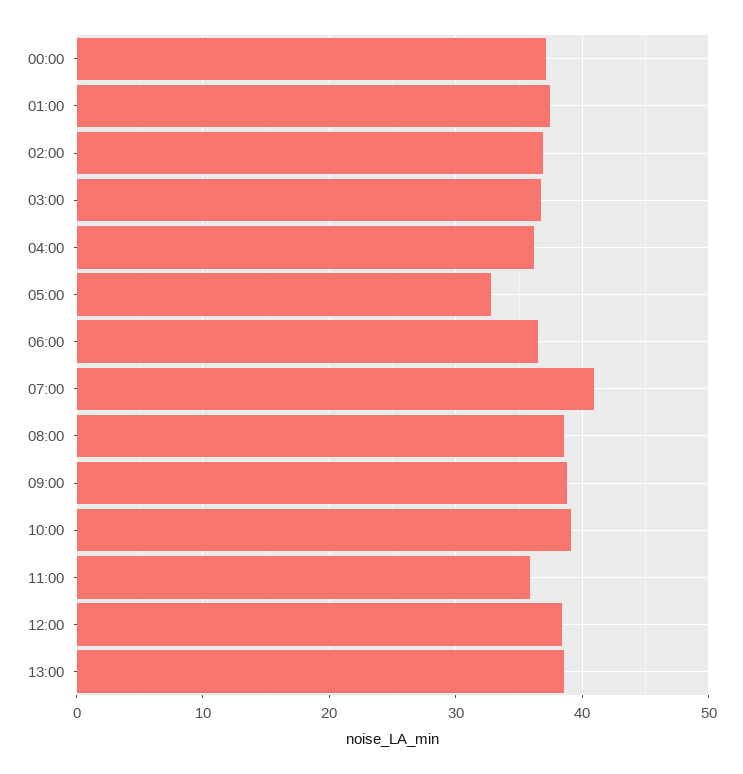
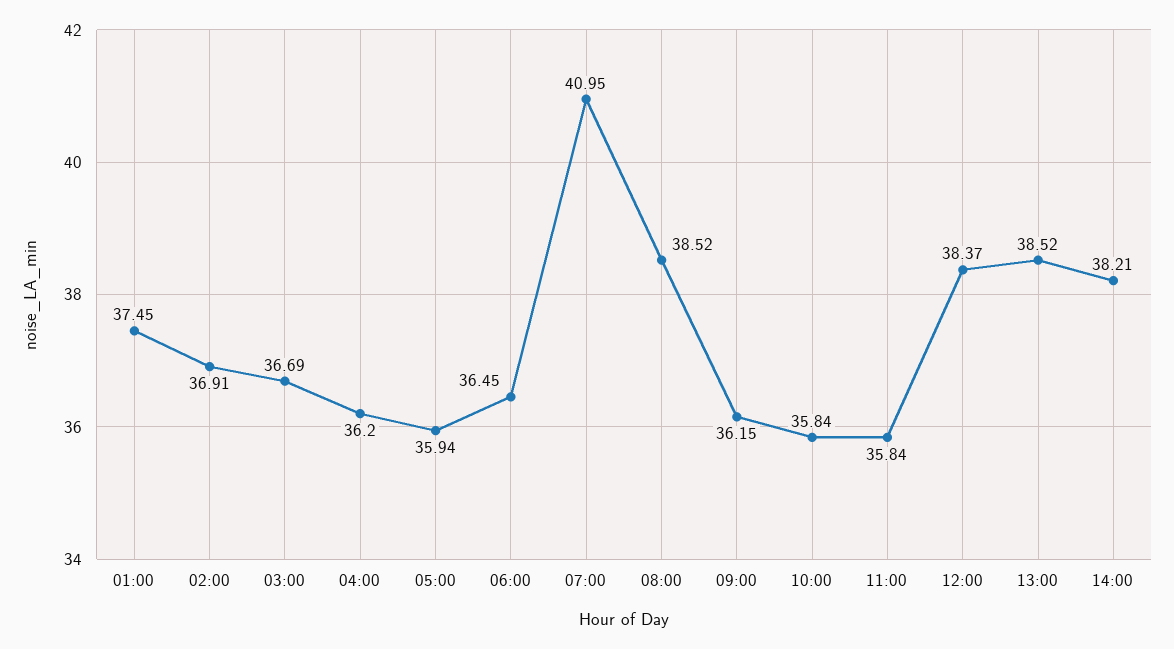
00:00: 37 -> none
05:00: 33 -> 35.94
09:00: 39 -> 36.15
10:00: 39 -> 35.84
14:00: none -> 38.21

